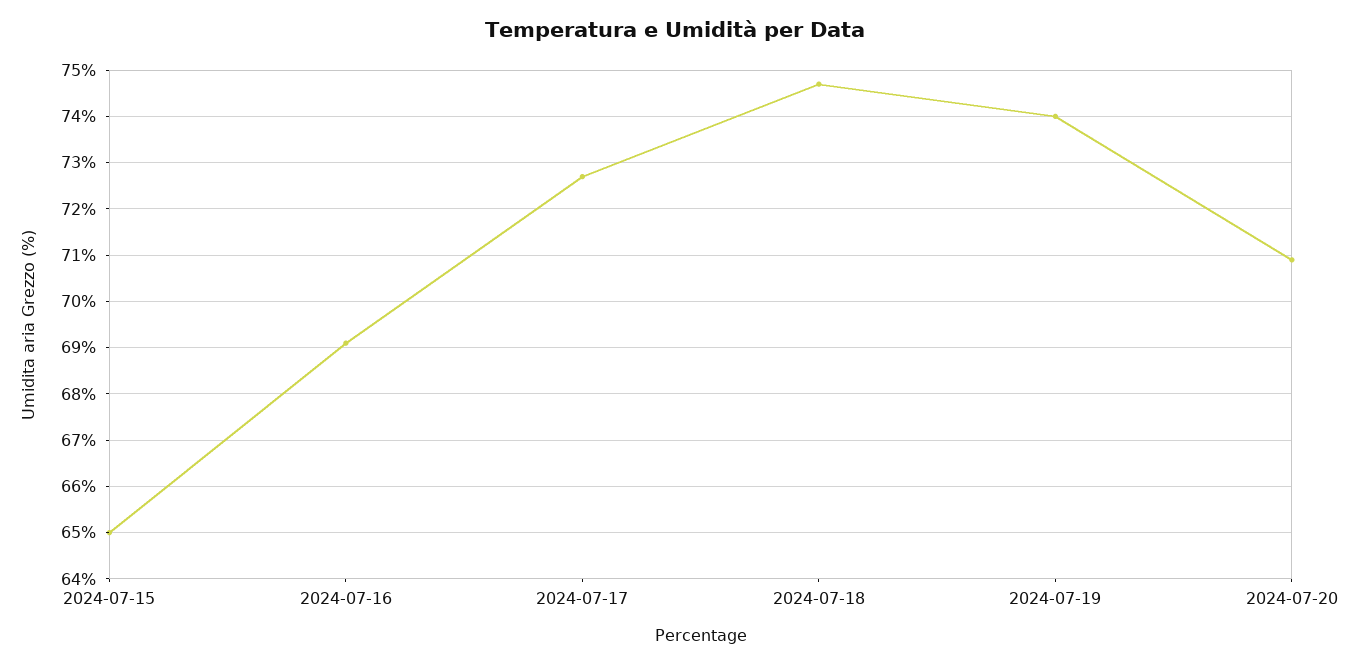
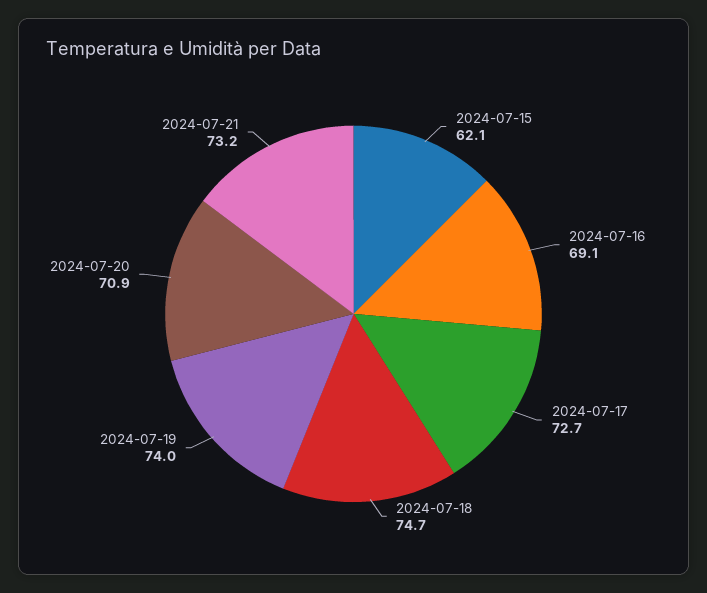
2024-07-15: 65 -> 62.1
2024-07-21: none -> 73.2

